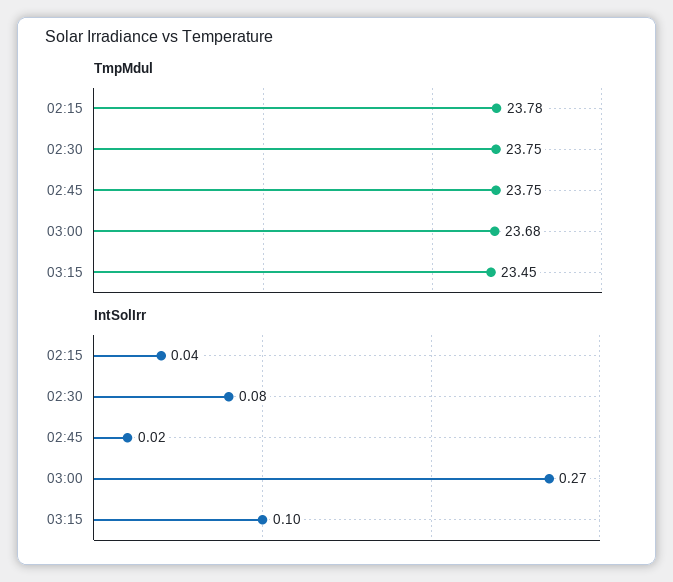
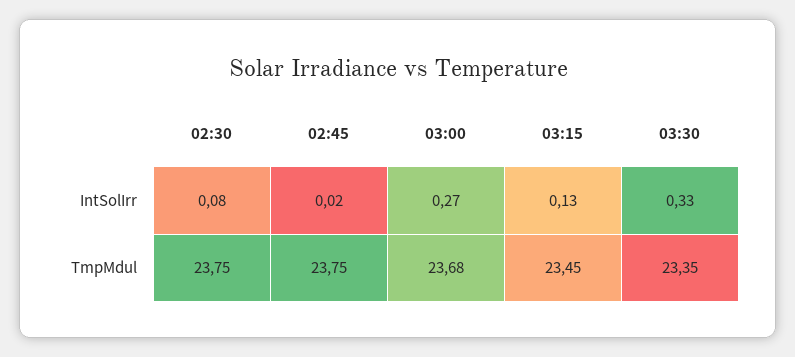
TmpMdul, 02:15: 23.78 -> none
IntSolIrr, 02:15: 0.04 -> none
IntSolIrr, 03:15: 0.1 -> 0.13
IntSolIrr, 03:30: none -> 0.33
TmpMdul, 03:30: none -> 23.35

